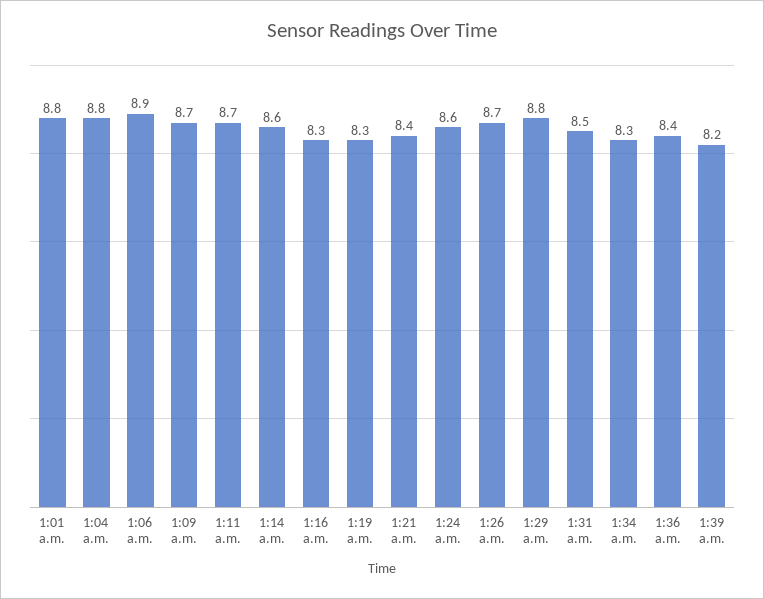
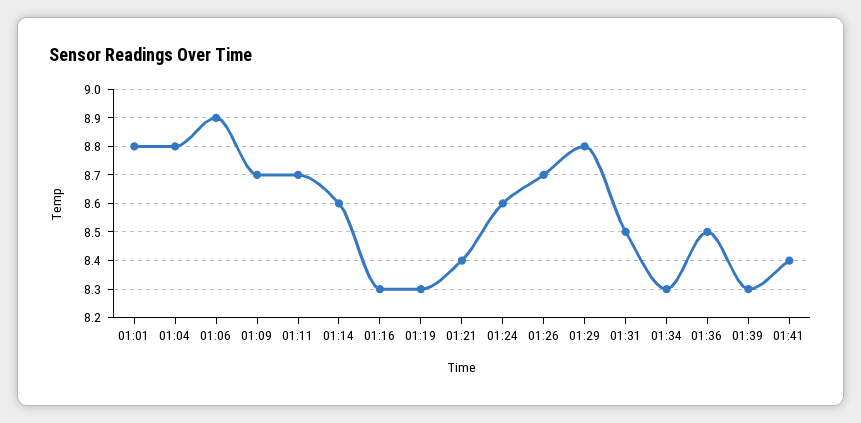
1:36 a.m.: 8.4 -> 8.5
1:39 a.m.: 8.2 -> 8.3
01:41: none -> 8.4

